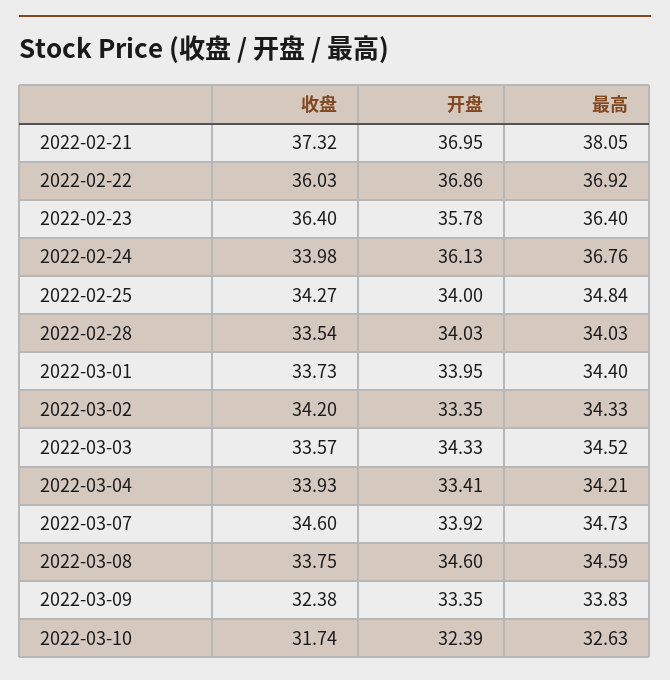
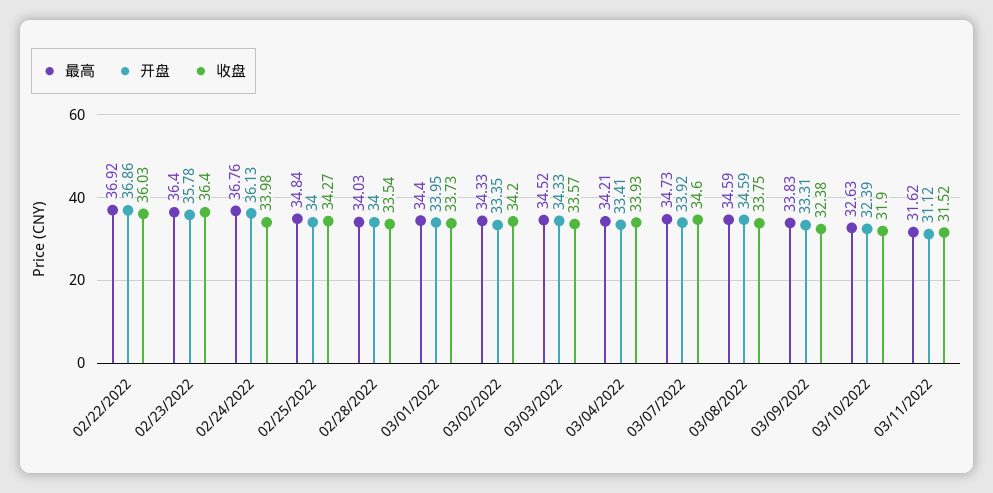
收盘, 2022-02-21: 37.32 -> none
开盘, 2022-02-21: 36.95 -> none
最高, 2022-02-21: 38.05 -> none
开盘, 2022-02-28: 34.03 -> 34
开盘, 2022-03-08: 34.6 -> 34.59
开盘, 2022-03-09: 33.35 -> 33.31
收盘, 2022-03-10: 31.74 -> 31.9
最高, 03/11/2022: none -> 31.62
开盘, 03/11/2022: none -> 31.12
收盘, 03/11/2022: none -> 31.52

